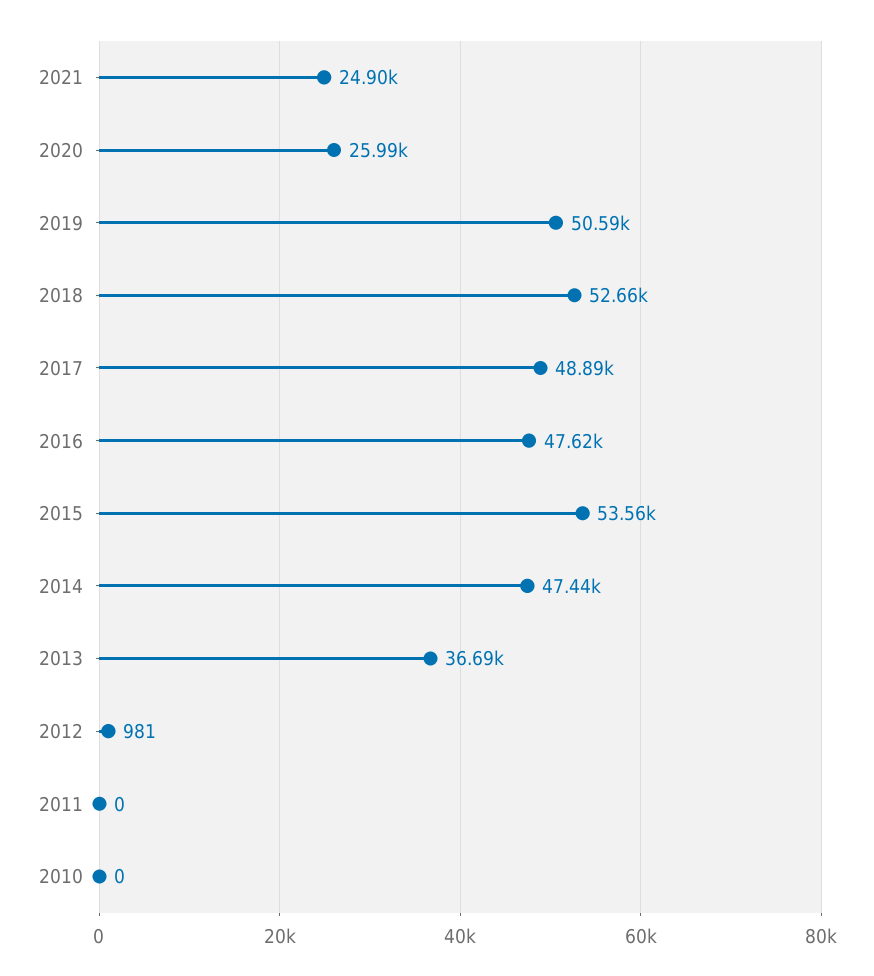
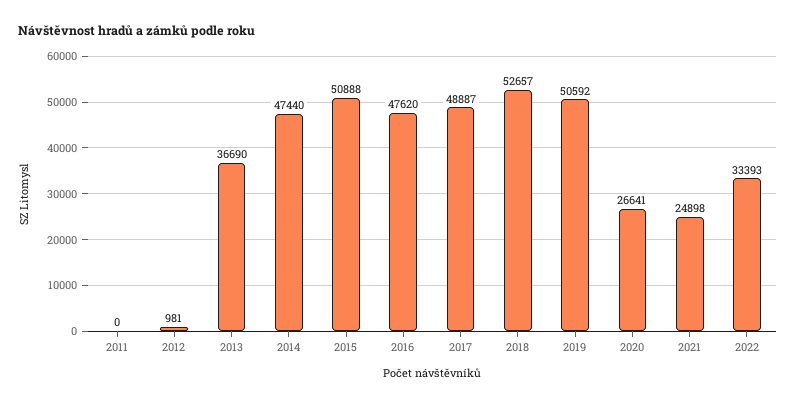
2020: 25990 -> 26641
2015: 53560 -> 50888
2010: 0 -> none
2022: none -> 33393

